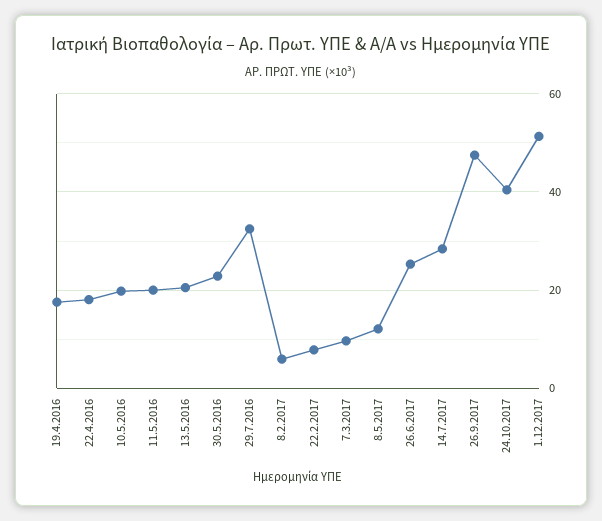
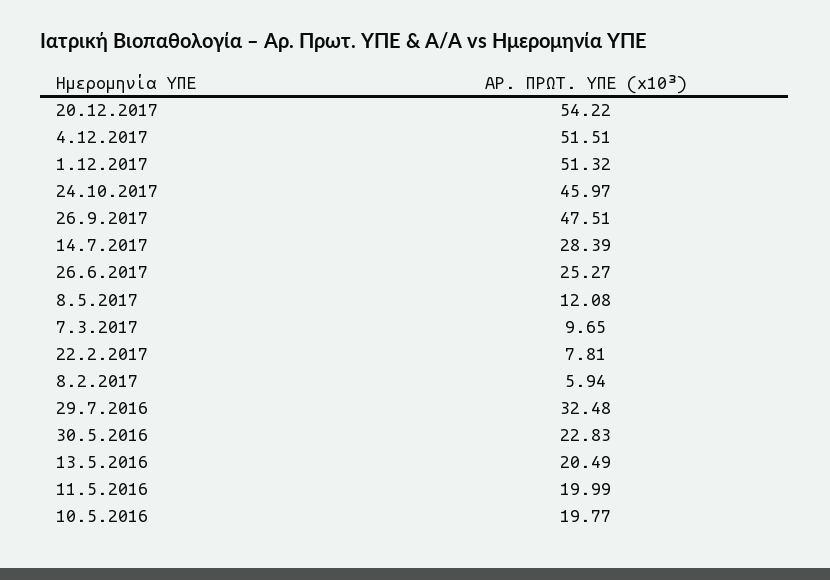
19.4.2016: 18 -> none
22.4.2016: 18 -> none
24.10.2017: 40 -> 45.97
20.12.2017: none -> 54.22
4.12.2017: none -> 51.51

